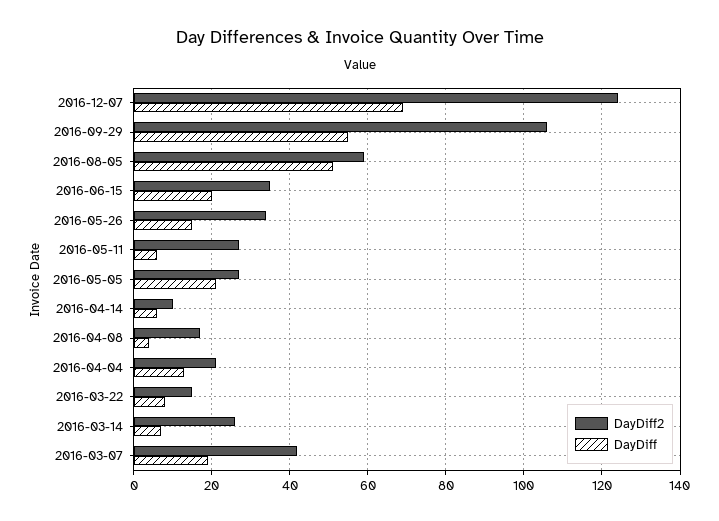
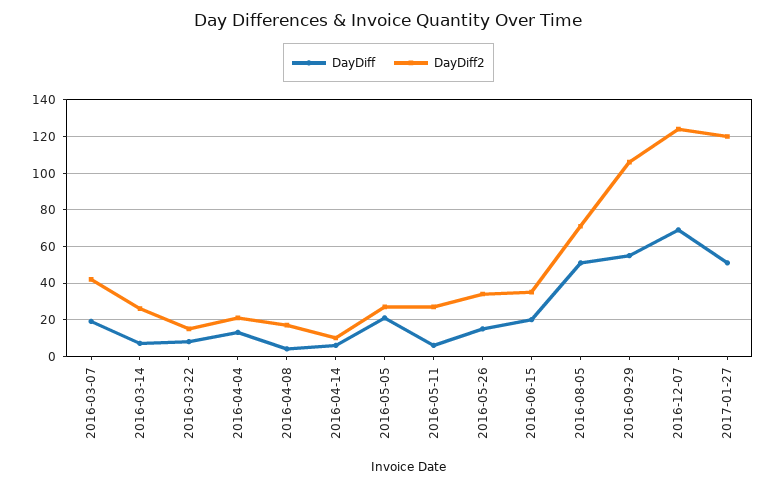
DayDiff2, 2016-08-05: 60 -> 70
DayDiff, 2017-01-27: none -> 50
DayDiff2, 2017-01-27: none -> 120

